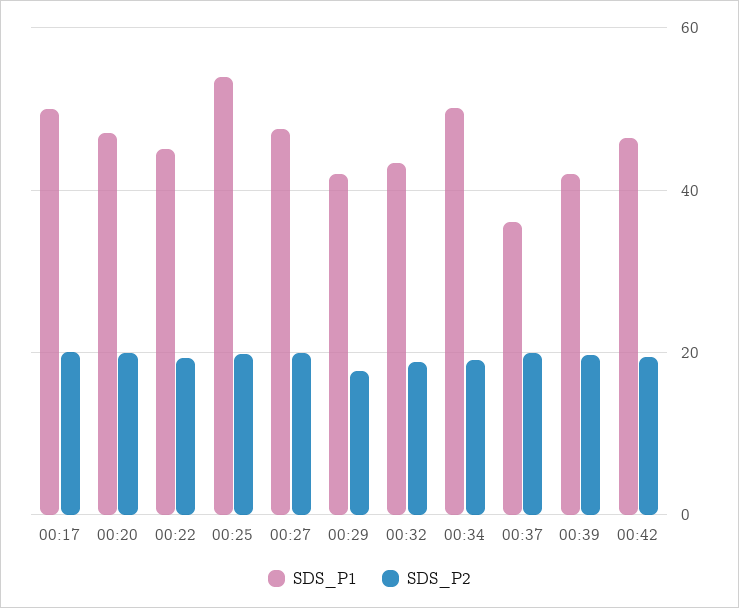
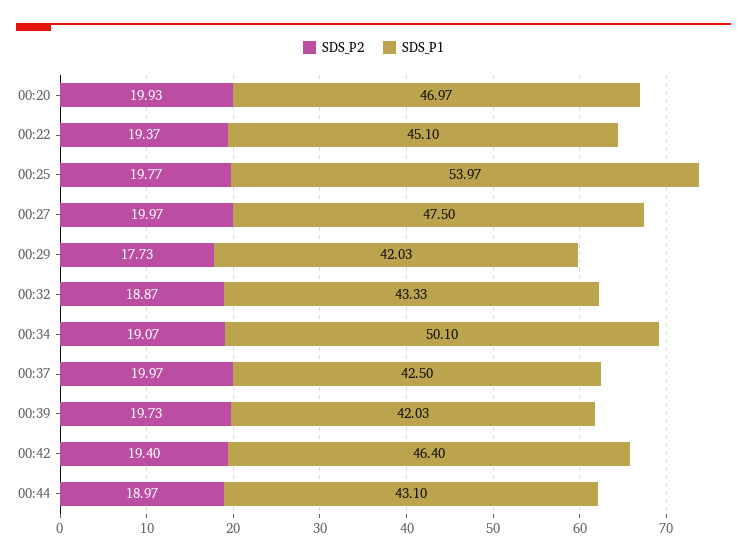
SDS_P1, 00:17: 50 -> none
SDS_P2, 00:17: 20 -> none
SDS_P1, 00:37: 36 -> 42.5
SDS_P2, 00:44: none -> 18.97
SDS_P1, 00:44: none -> 43.1

